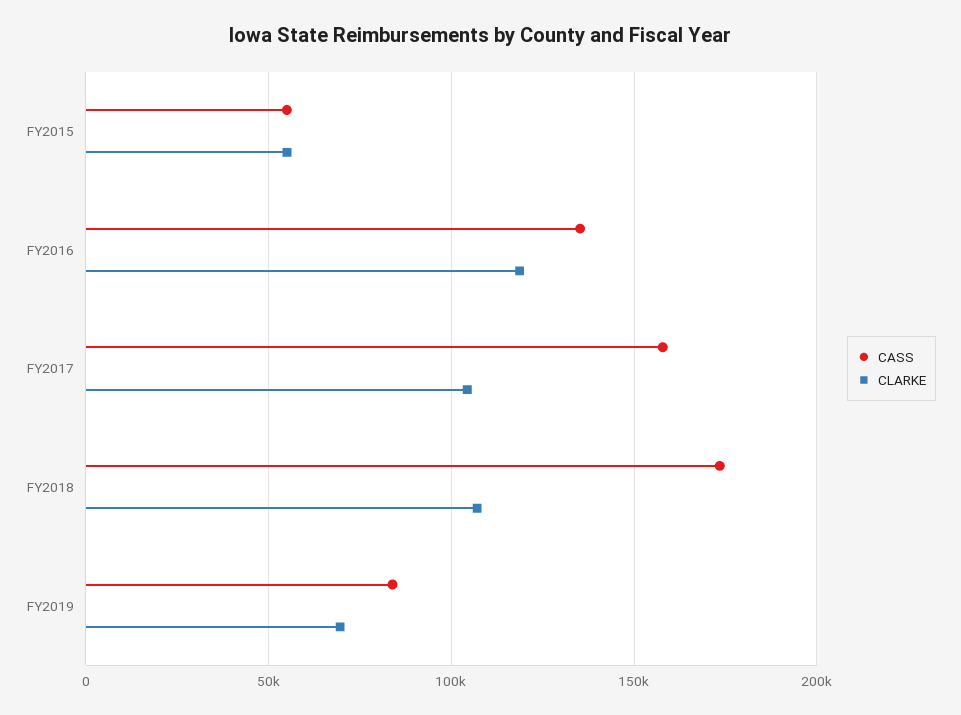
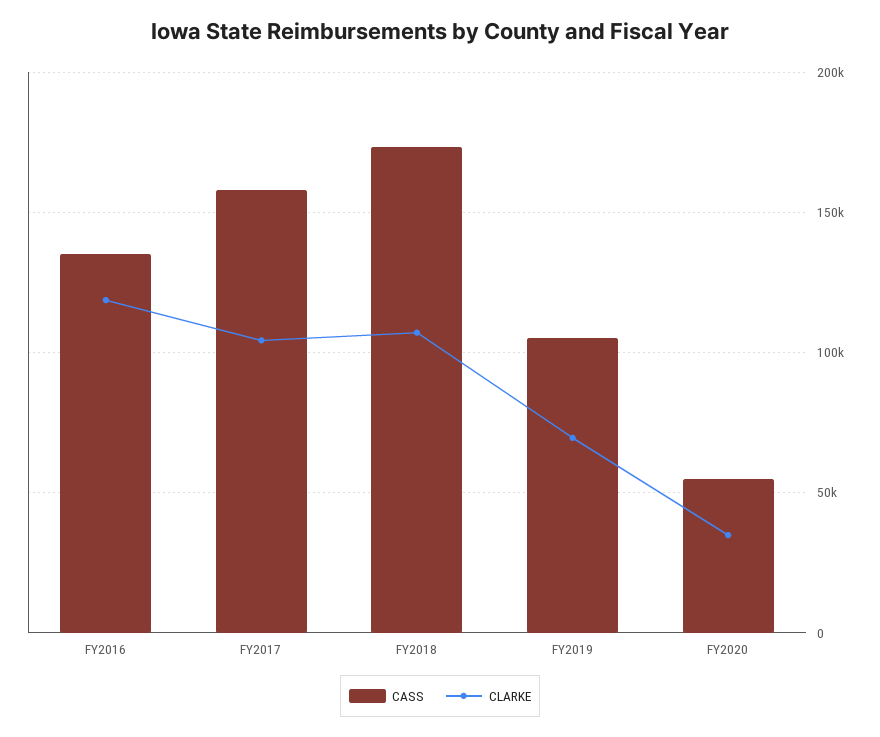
CASS, FY2015: 55000 -> none
CLARKE, FY2015: 55000 -> none
CASS, FY2019: 85000 -> 105000
CASS, FY2020: none -> 55000
CLARKE, FY2020: none -> 35000

